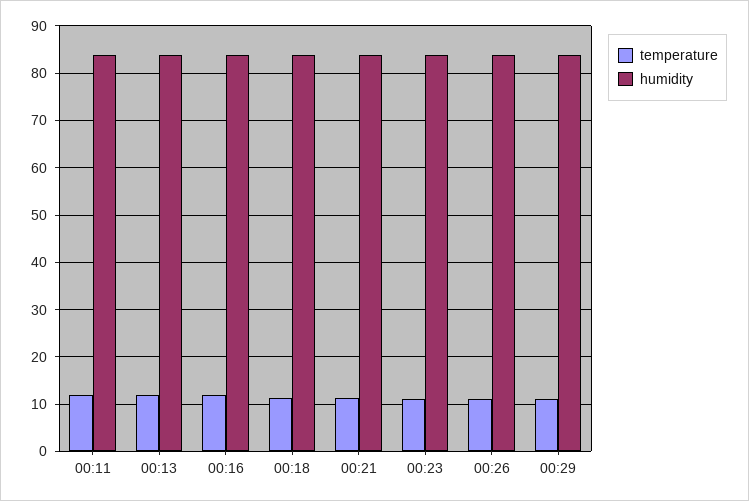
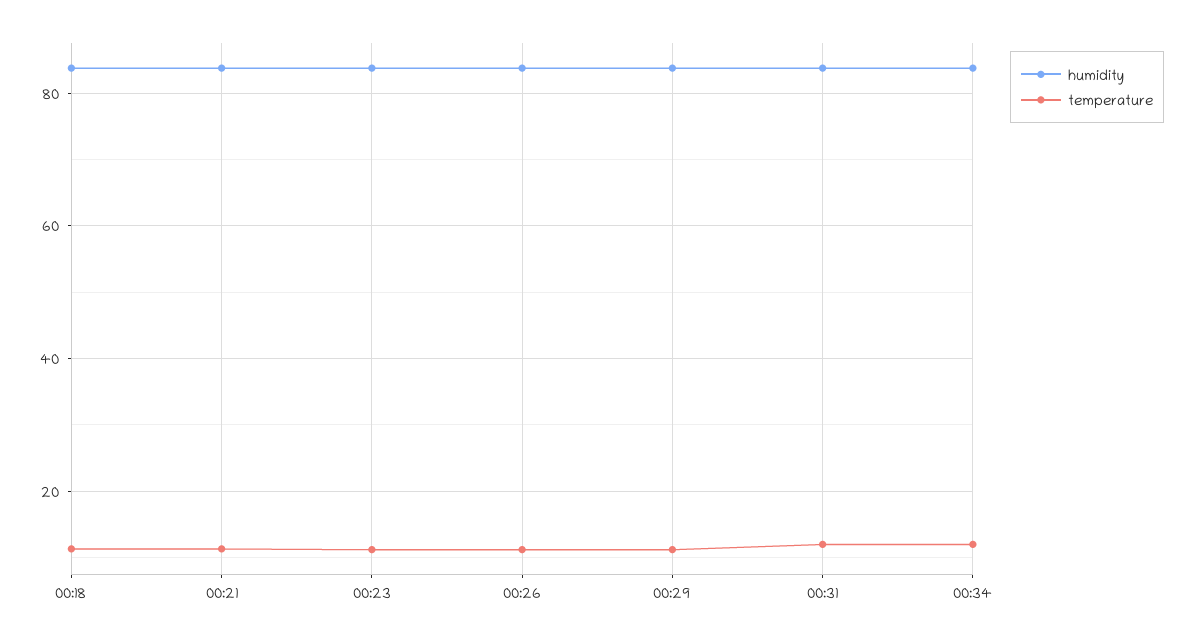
temperature, 00:11: 12 -> none
humidity, 00:11: 84 -> none
temperature, 00:13: 12 -> none
humidity, 00:13: 84 -> none
temperature, 00:16: 12 -> none
humidity, 00:16: 84 -> none
humidity, 00:31: none -> 84
temperature, 00:31: none -> 12
humidity, 00:34: none -> 84
temperature, 00:34: none -> 12

